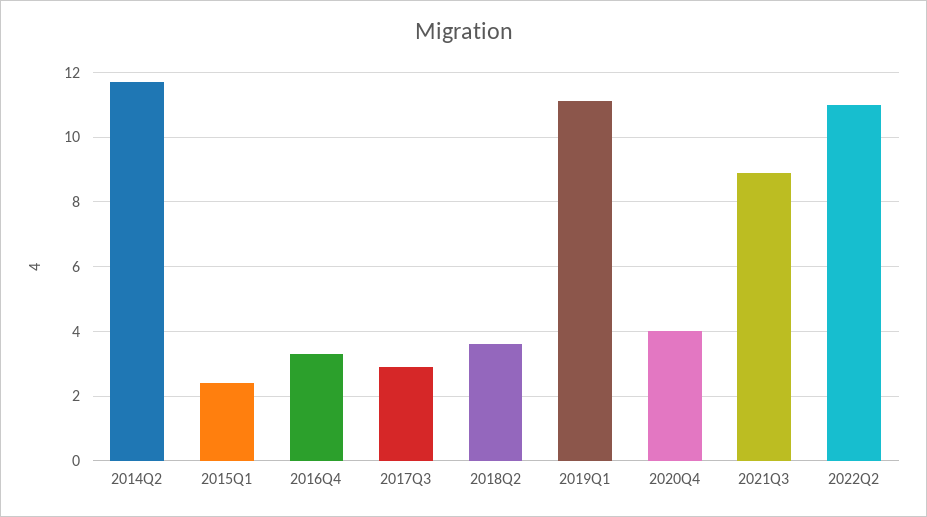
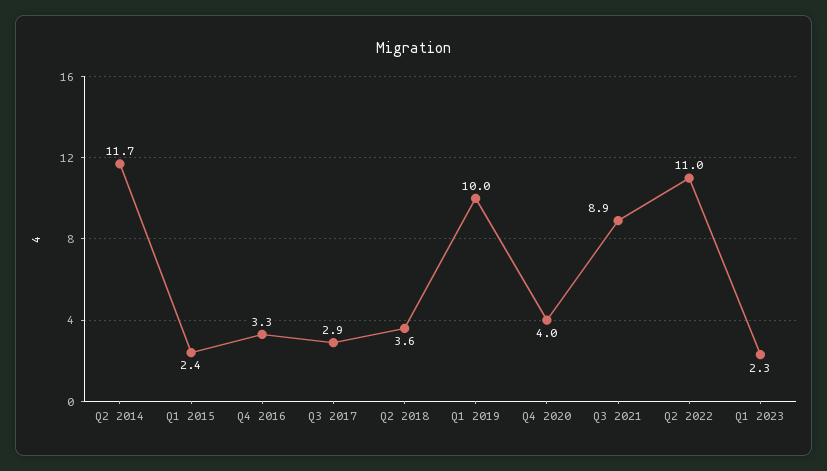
2019Q1: 11 -> 10
Q1 2023: none -> 2.3

